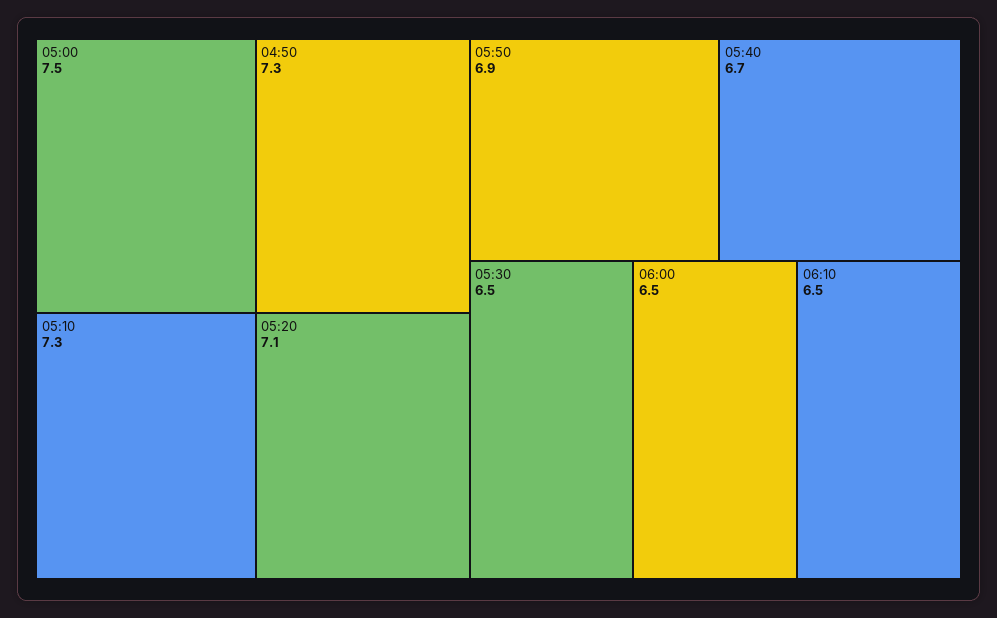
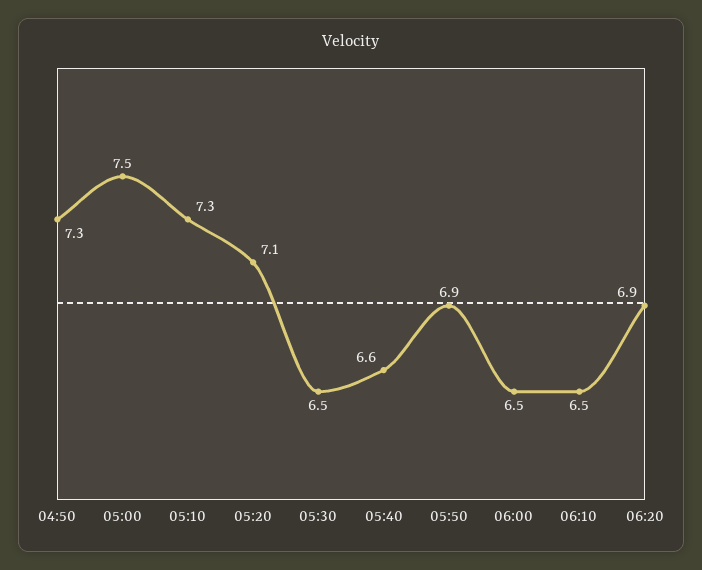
05:40: 6.7 -> 6.6
06:20: none -> 6.9

